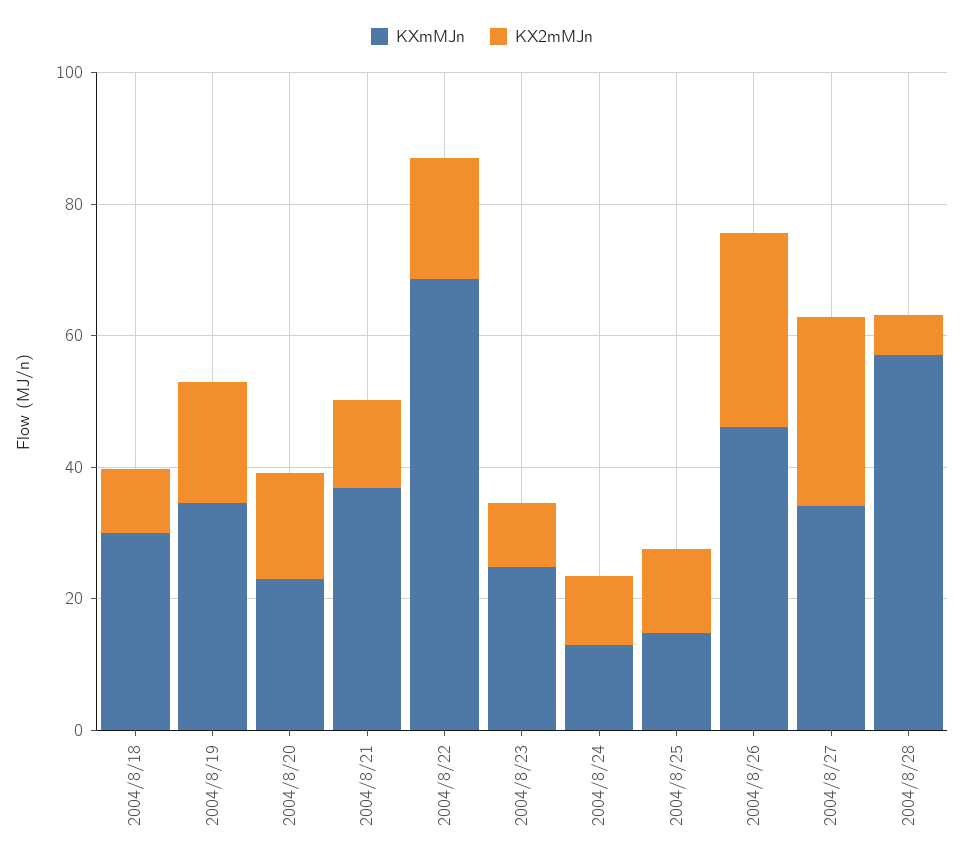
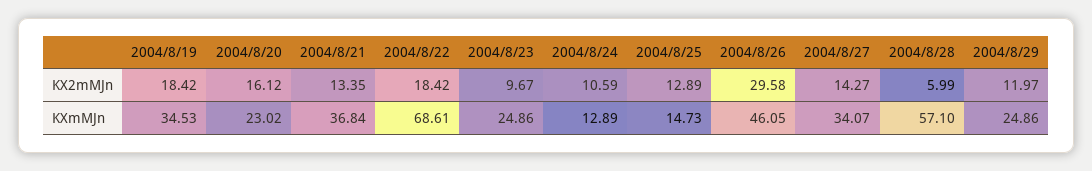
KXmMJn, 2004/8/18: 30 -> none
KX2mMJn, 2004/8/18: 10 -> none
KX2mMJn, 2004/8/27: 30 -> 14.27
KX2mMJn, 2004/8/29: none -> 11.97
KXmMJn, 2004/8/29: none -> 24.86

